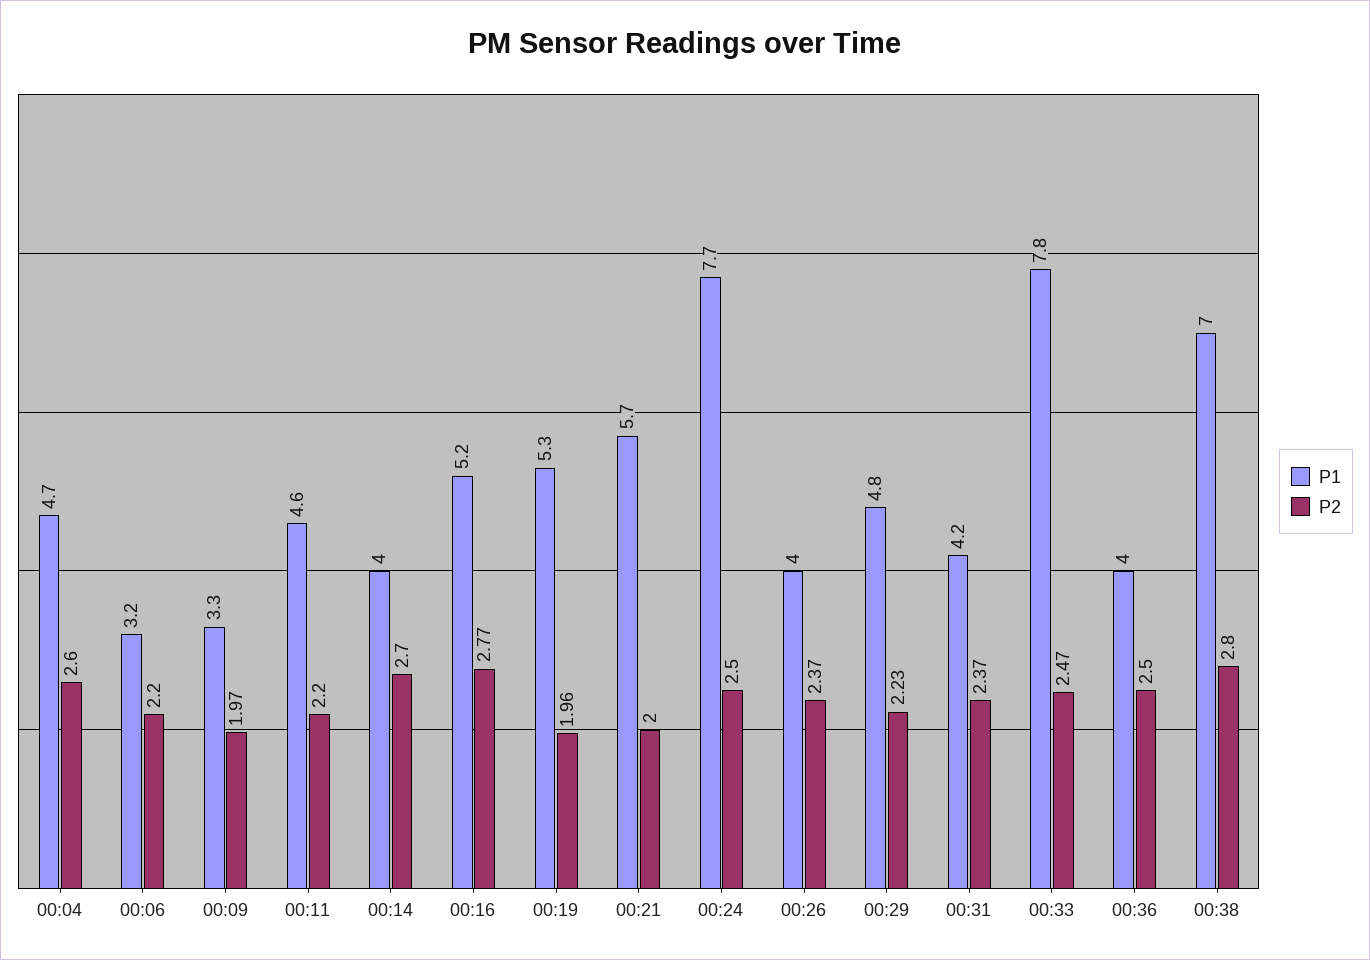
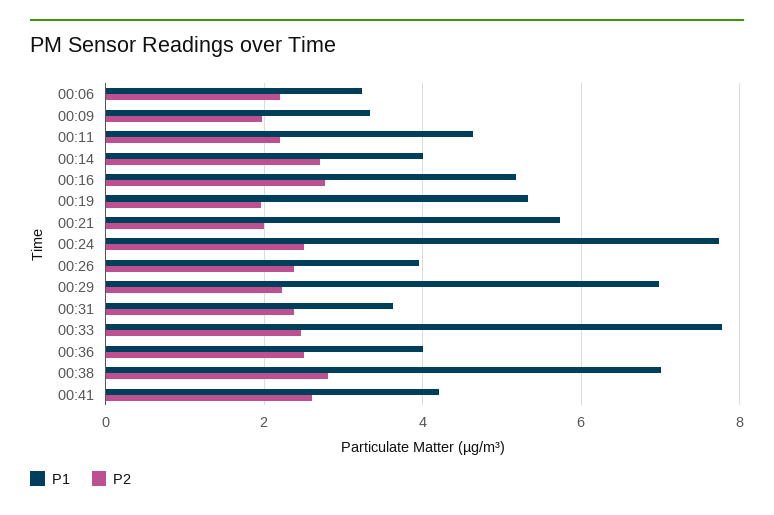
P1, 00:04: 4.7 -> none
P2, 00:04: 2.6 -> none
P1, 00:29: 4.8 -> 7
P1, 00:31: 4.2 -> 3.6
P1, 00:41: none -> 4.2
P2, 00:41: none -> 2.6

